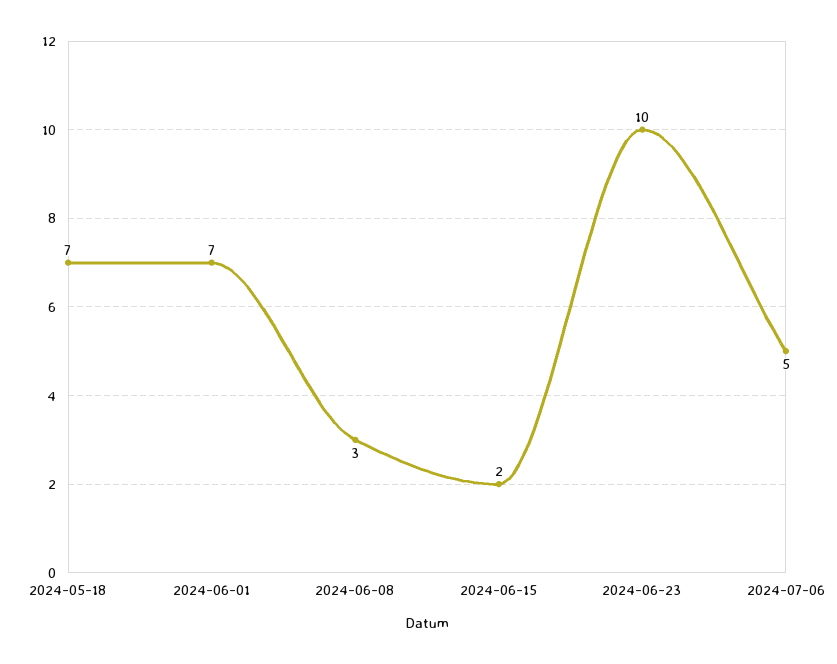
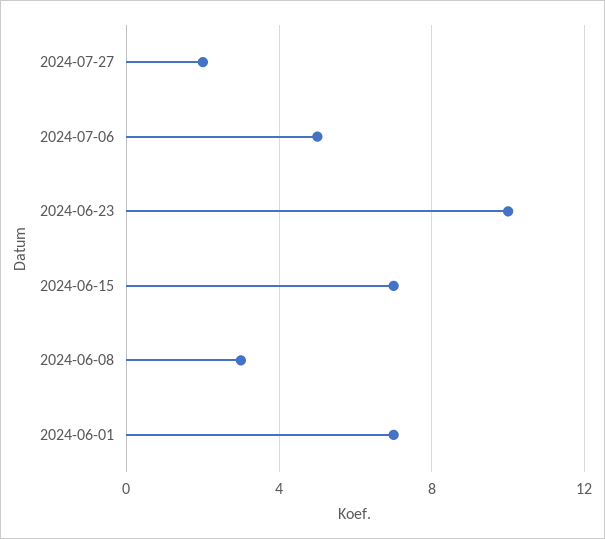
2024-05-18: 7 -> none
2024-06-15: 2 -> 7
2024-07-27: none -> 2

